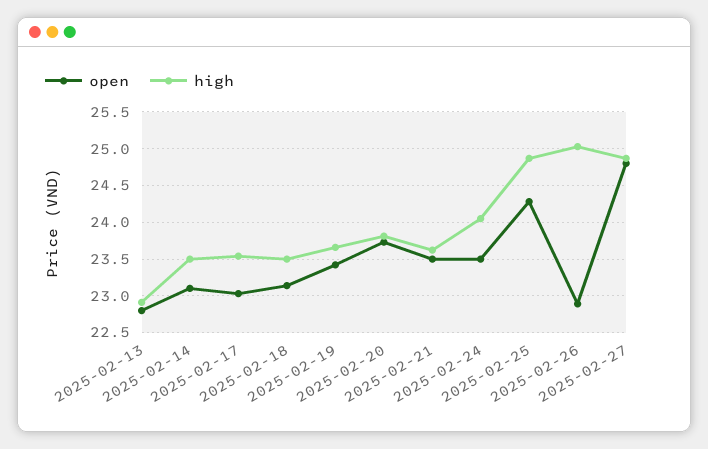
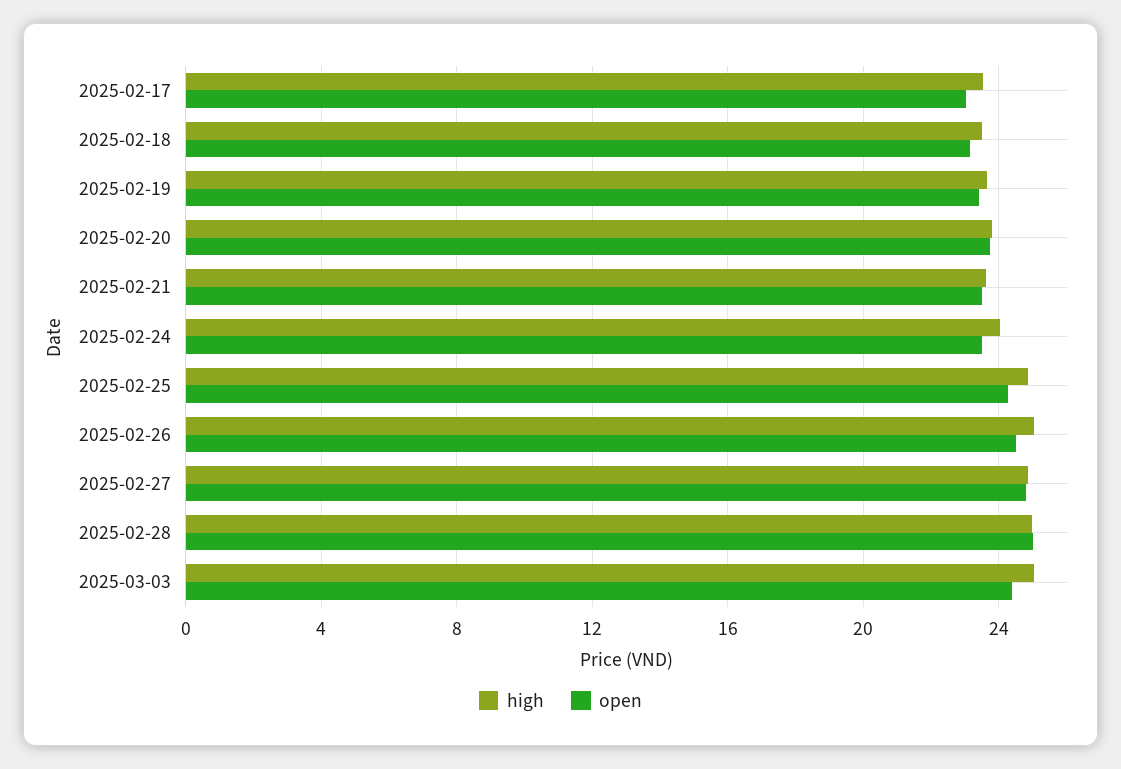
open, 2025-02-13: 22.8 -> none
high, 2025-02-13: 22.9 -> none
open, 2025-02-14: 23.1 -> none
high, 2025-02-14: 23.5 -> none
open, 2025-02-26: 22.9 -> 24.5
high, 2025-02-28: none -> 25
open, 2025-02-28: none -> 25
high, 2025-03-03: none -> 25
open, 2025-03-03: none -> 24.5

